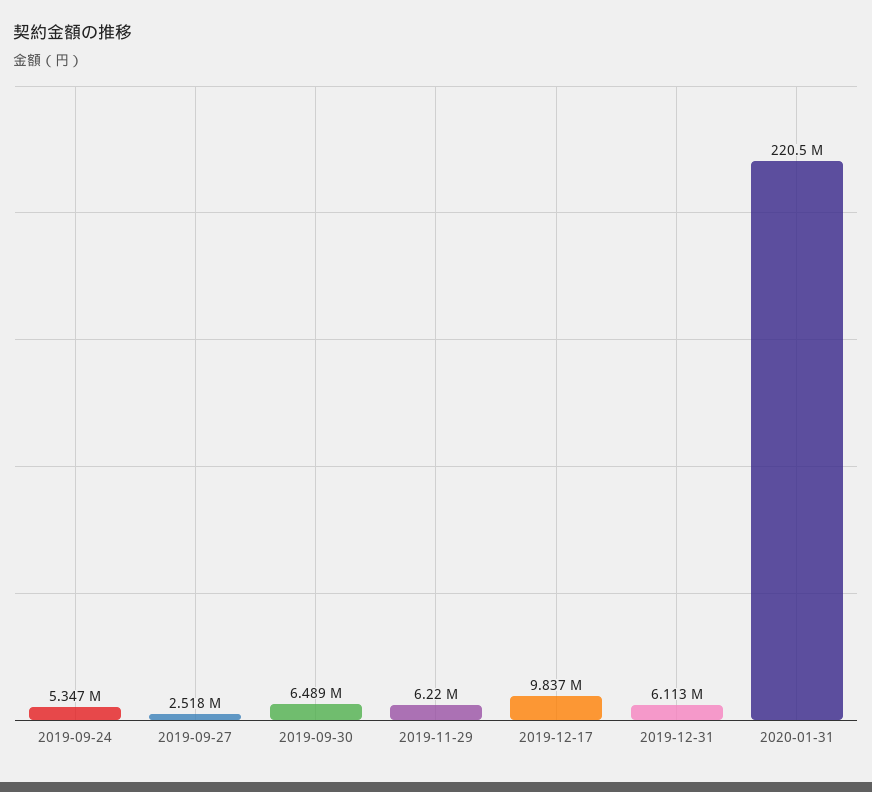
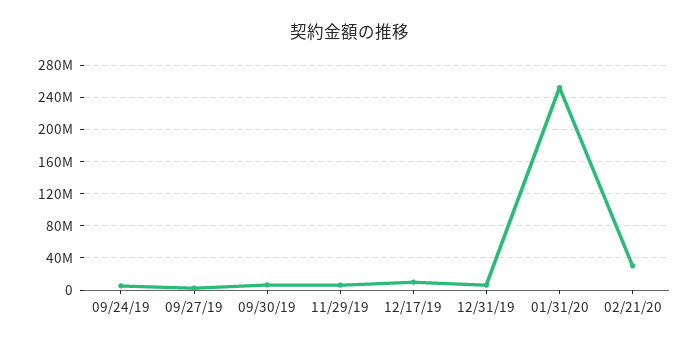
2020-01-31: 220500000 -> 250000000
02/21/20: none -> 30000000

